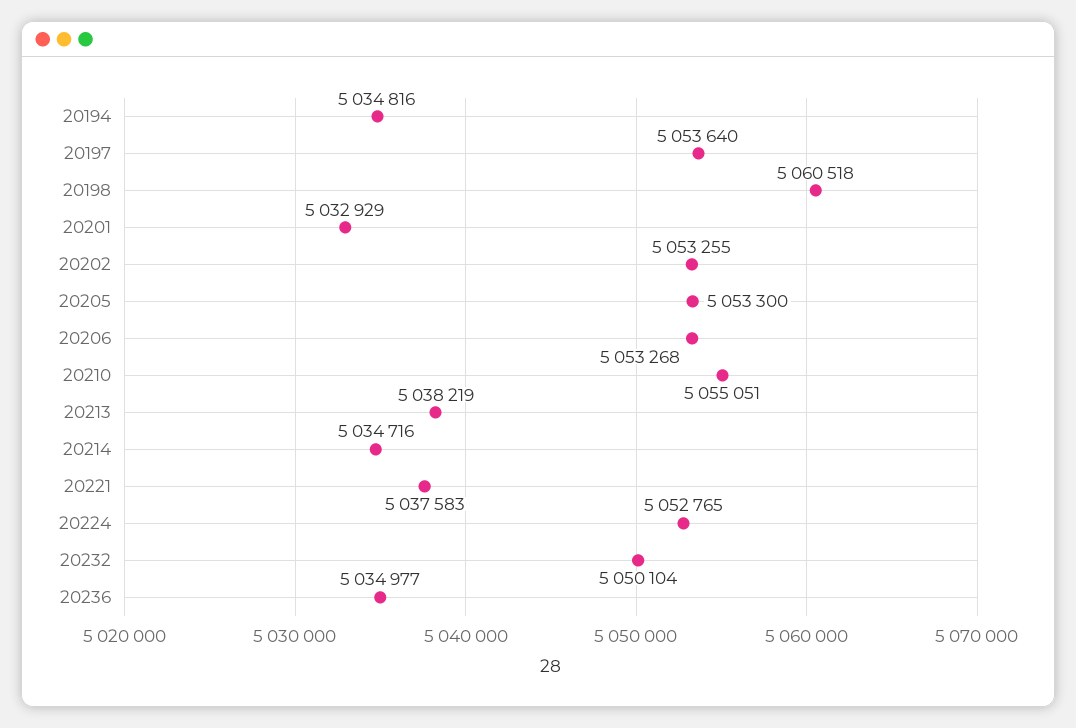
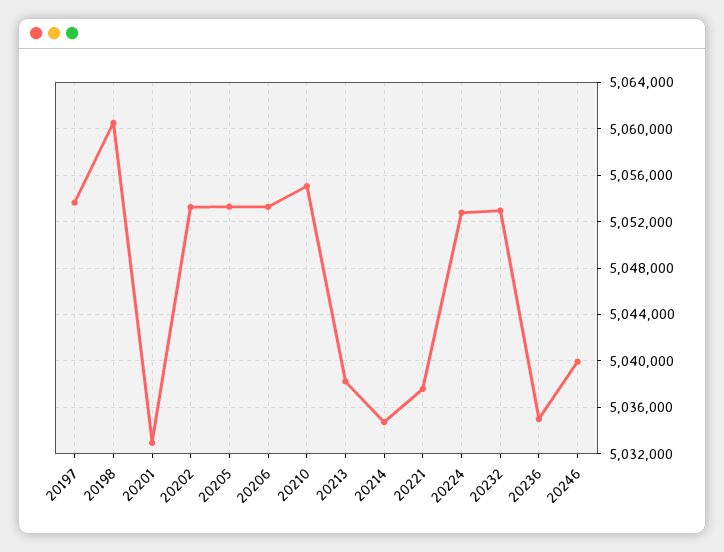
20194: 5034816 -> none
20232: 5050104 -> 5053000
20246: none -> 5040000

